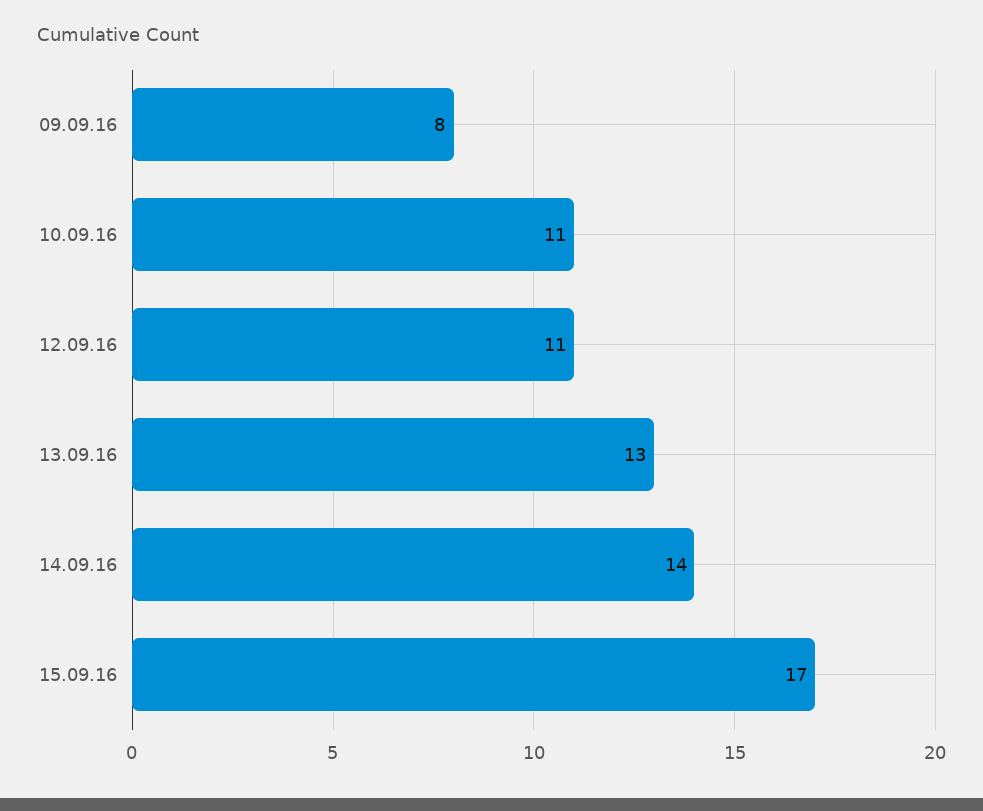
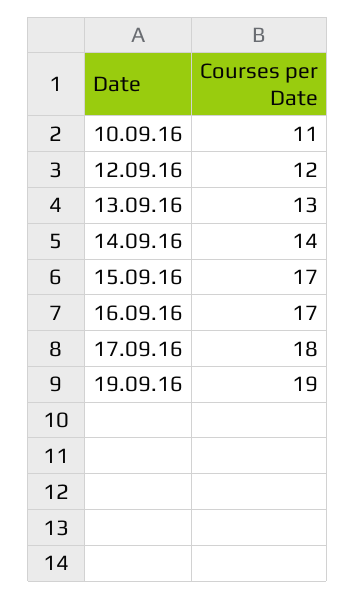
09.09.16: 8 -> none
12.09.16: 11 -> 12
16.09.16: none -> 17
17.09.16: none -> 18
19.09.16: none -> 19

